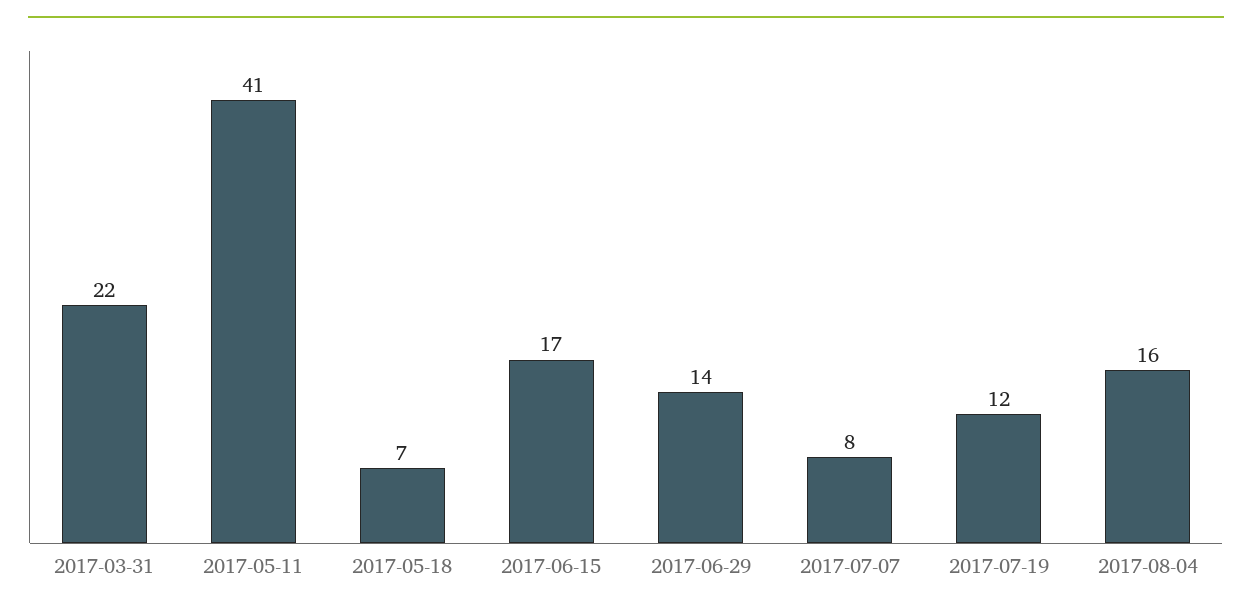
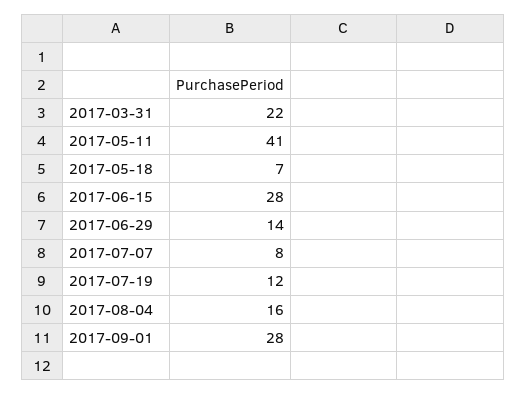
2017-06-15: 17 -> 28
2017-09-01: none -> 28

